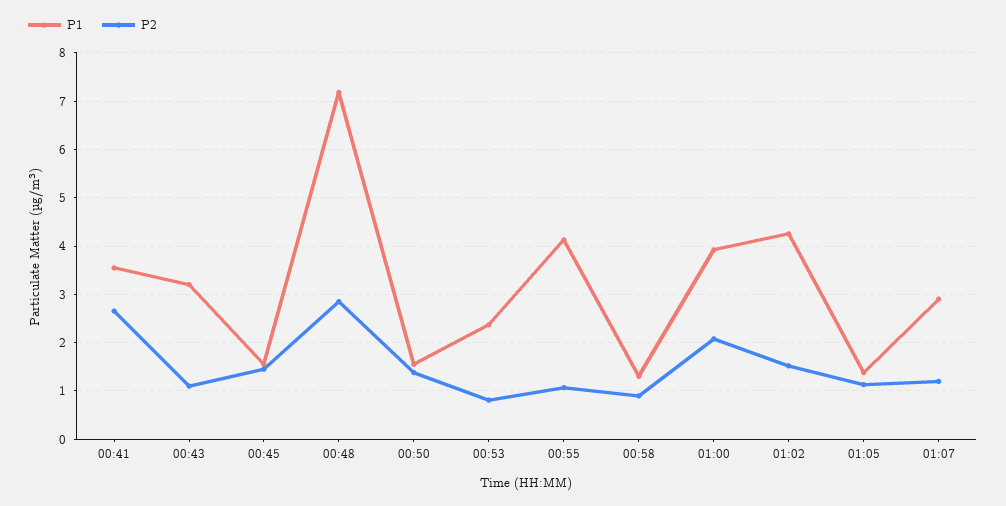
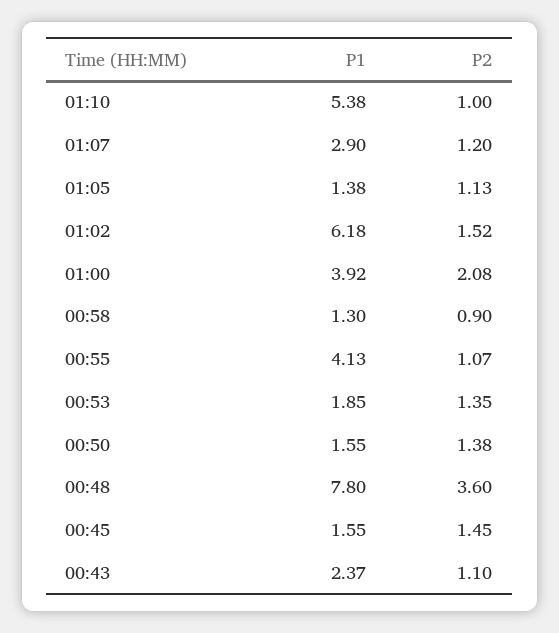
P1, 00:41: 3.6 -> none
P2, 00:41: 2.6 -> none
P1, 00:43: 3.2 -> 2.37
P1, 00:48: 7.2 -> 7.8
P2, 00:48: 2.8 -> 3.6
P1, 00:53: 2.4 -> 1.85
P2, 00:53: 0.8 -> 1.35
P1, 01:02: 4.2 -> 6.18
P1, 01:10: none -> 5.38
P2, 01:10: none -> 1

